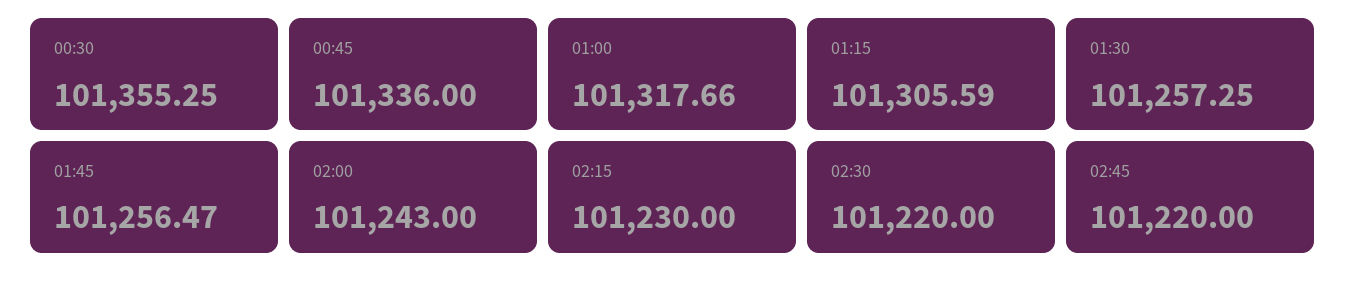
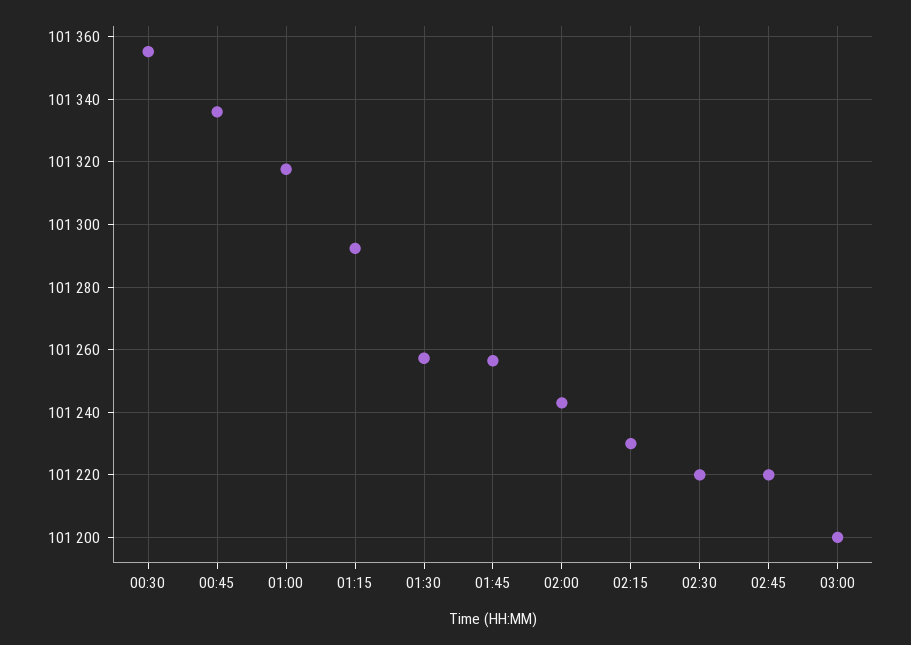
01:15: 101305.59 -> 101292
03:00: none -> 101200

